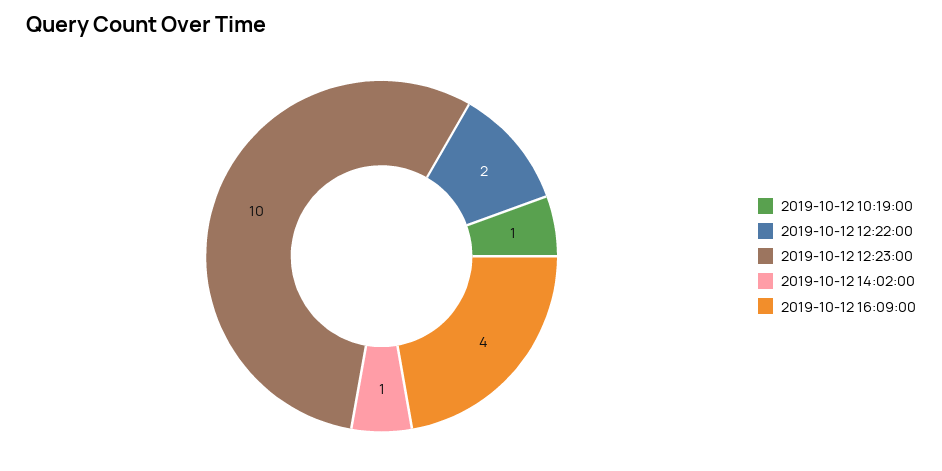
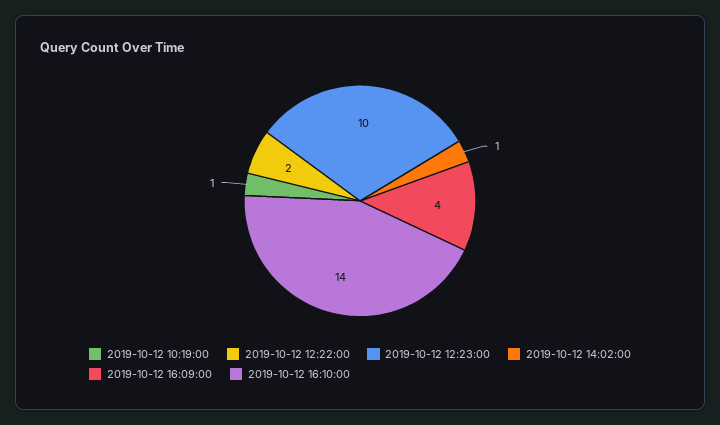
2019-10-12 16:10:00: none -> 14

